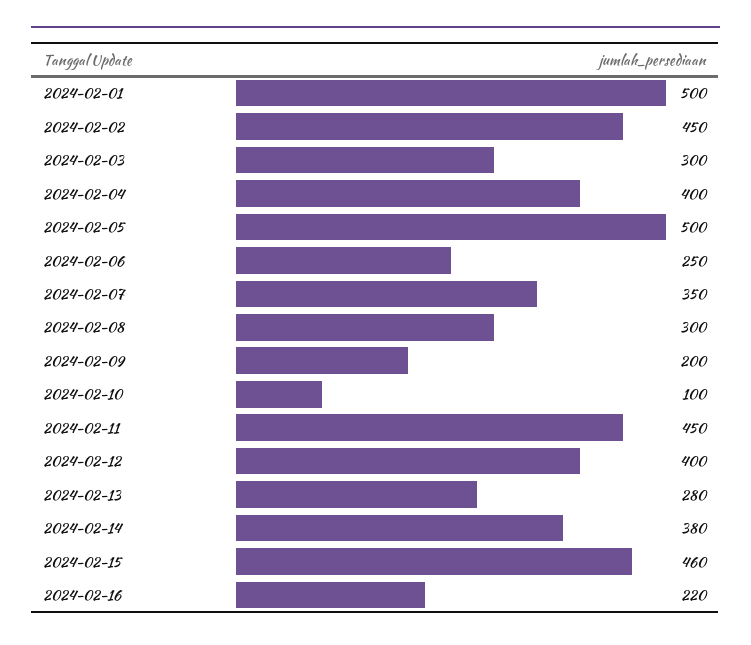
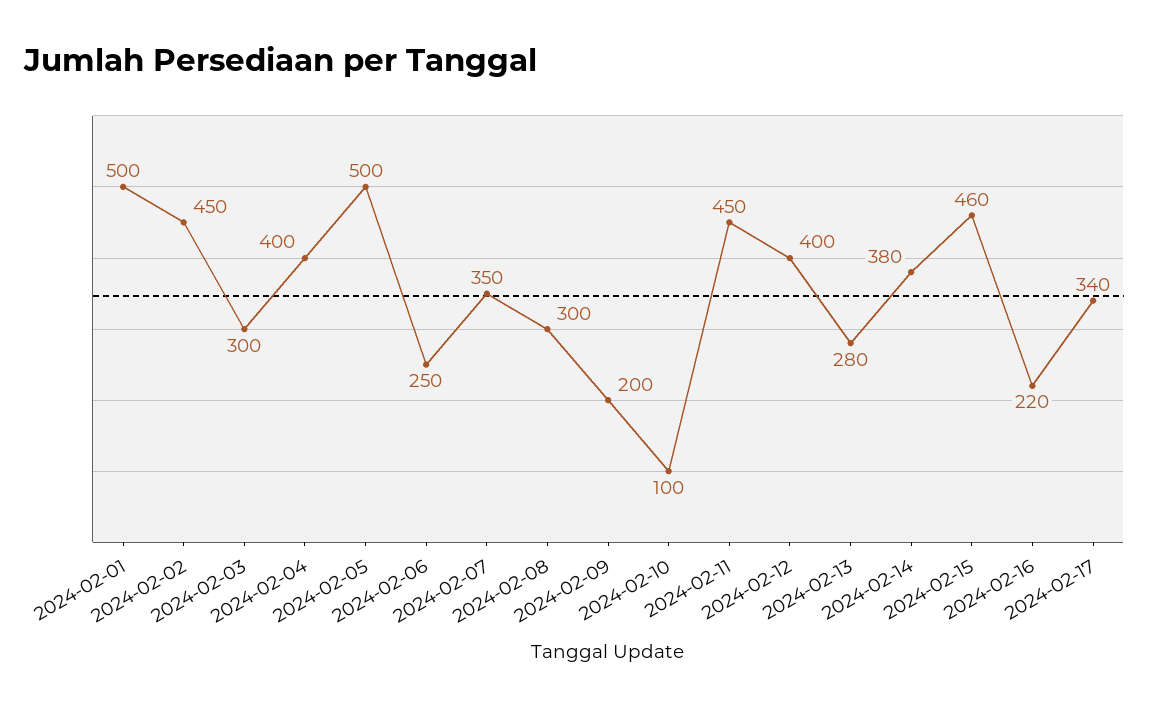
2024-02-17: none -> 340

